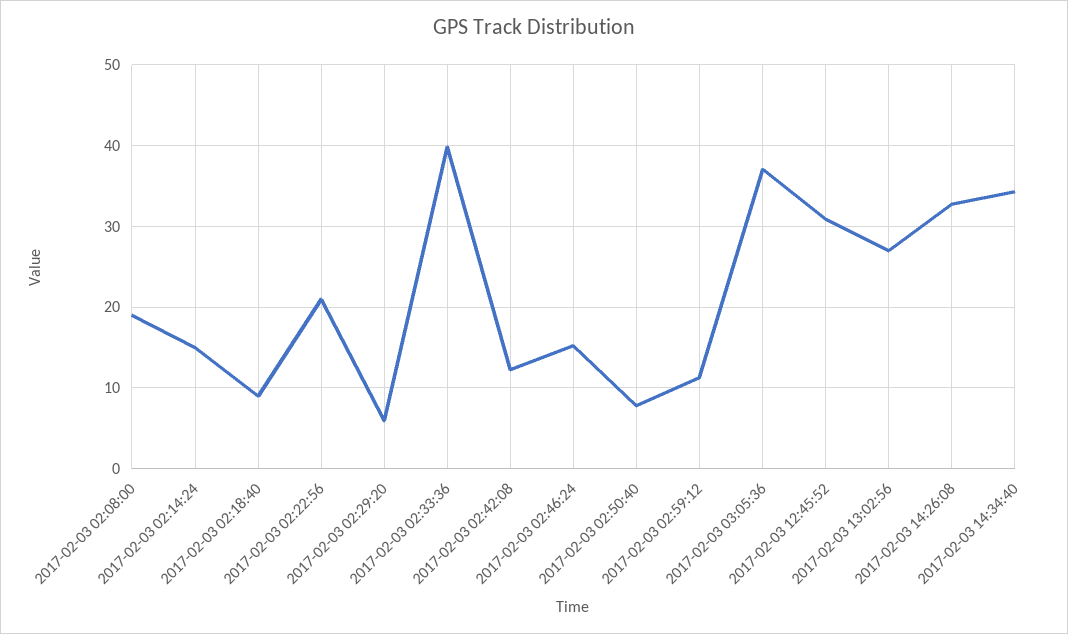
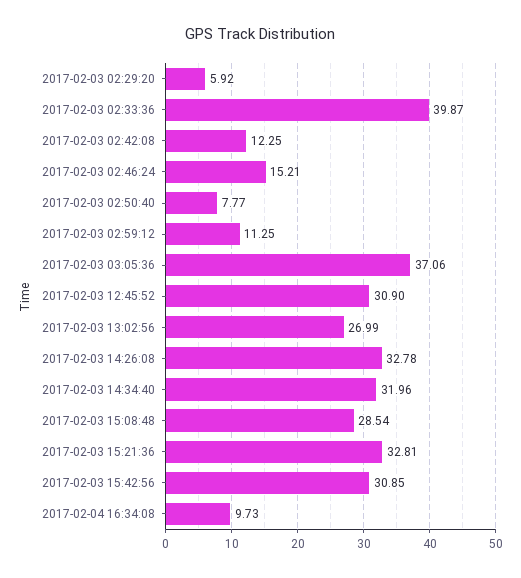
2017-02-03 02:08:00: 19 -> none
2017-02-03 02:14:24: 15 -> none
2017-02-03 02:18:40: 9 -> none
2017-02-03 02:22:56: 21 -> none
2017-02-03 14:34:40: 34 -> 31.96
2017-02-03 15:08:48: none -> 28.54
2017-02-03 15:21:36: none -> 32.81
2017-02-03 15:42:56: none -> 30.85
2017-02-04 16:34:08: none -> 9.73

